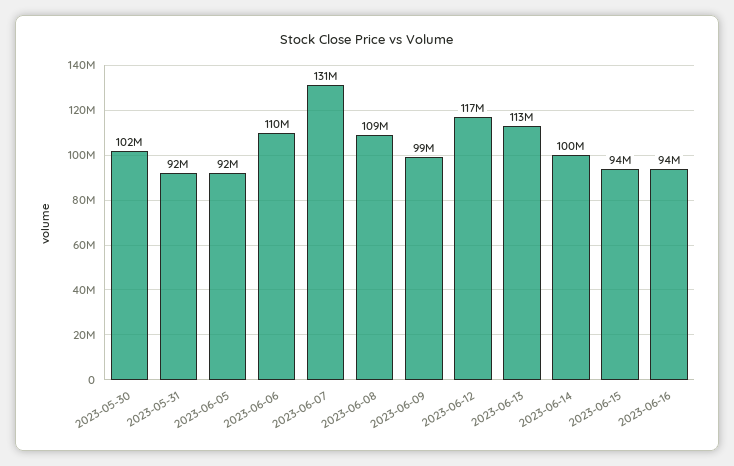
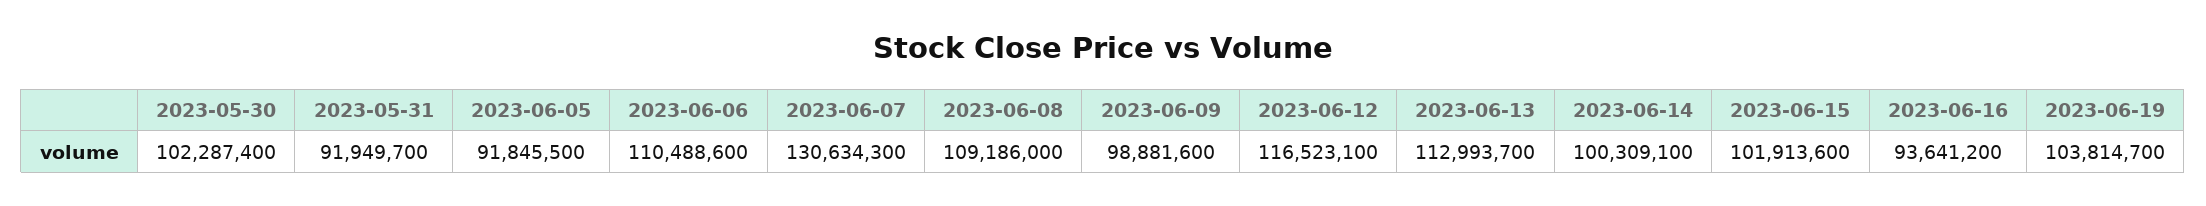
2023-06-15: 94000000 -> 101913600
2023-06-19: none -> 103814700

